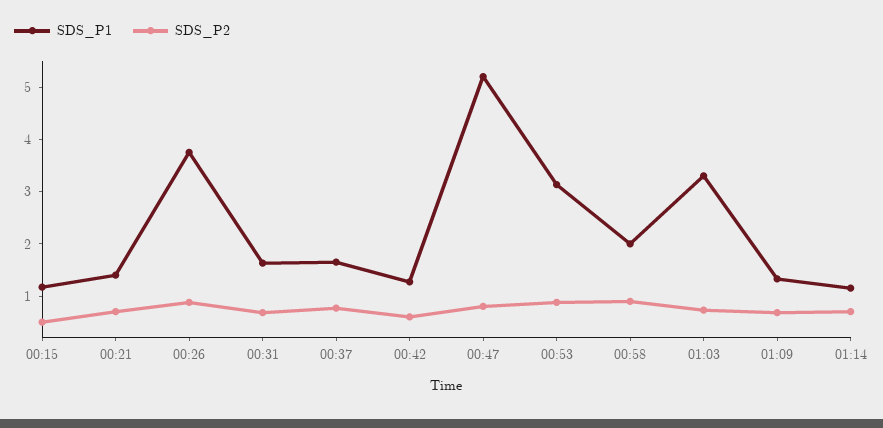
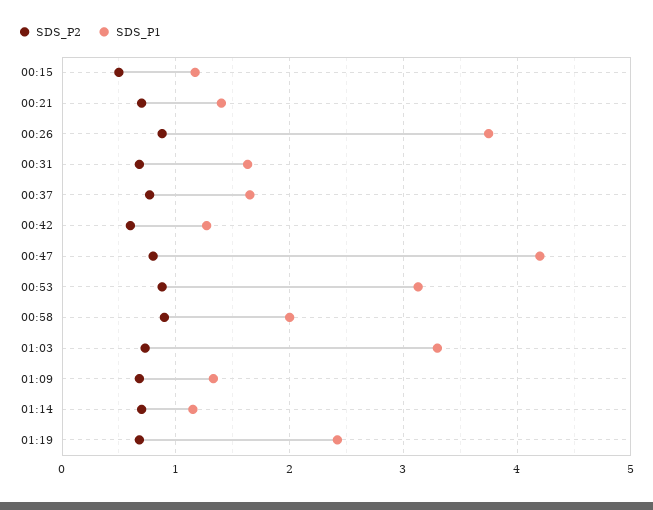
SDS_P1, 00:47: 5.2 -> 4.2
SDS_P2, 01:19: none -> 0.7
SDS_P1, 01:19: none -> 2.4

